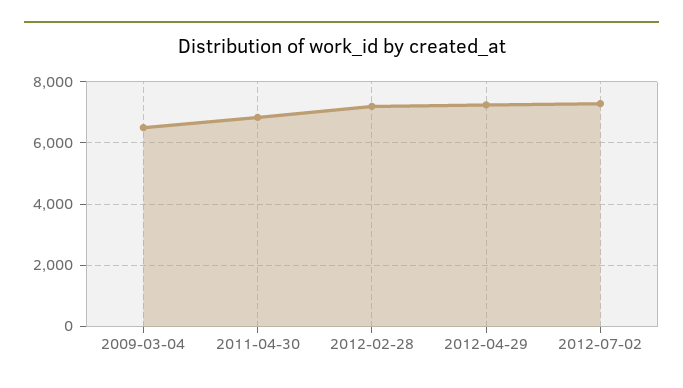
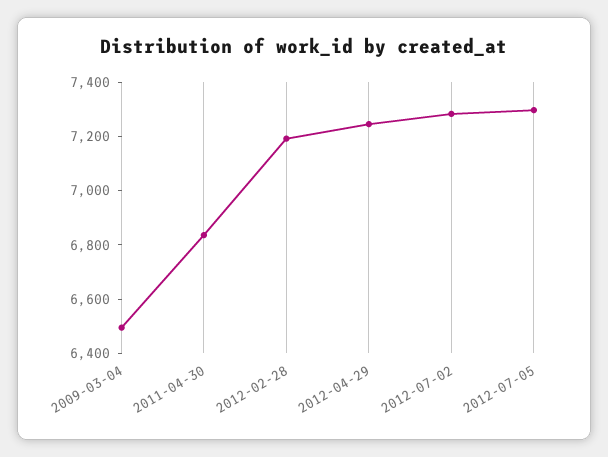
2012-07-05: none -> 7300

